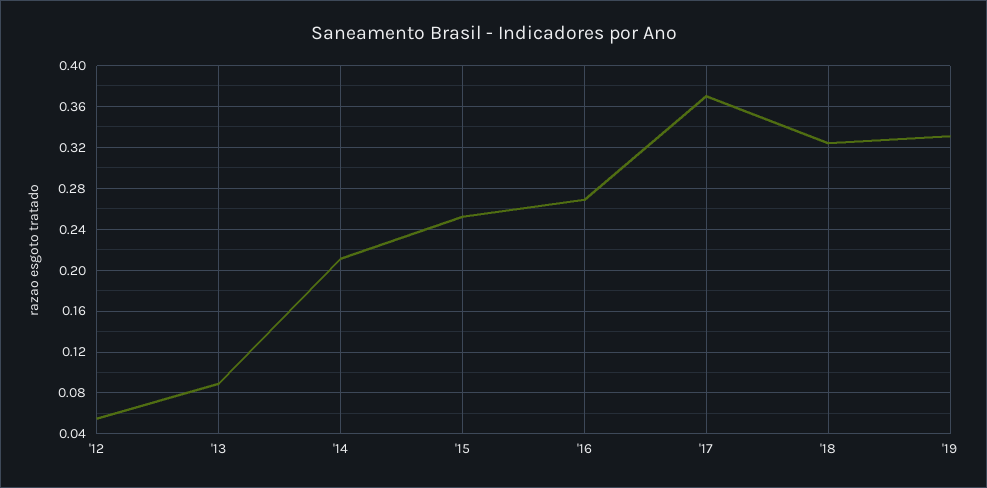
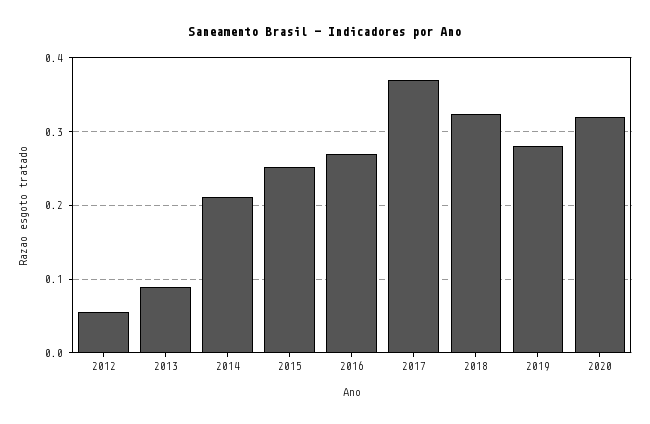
'19: 0.33 -> 0.28
2020: none -> 0.32

